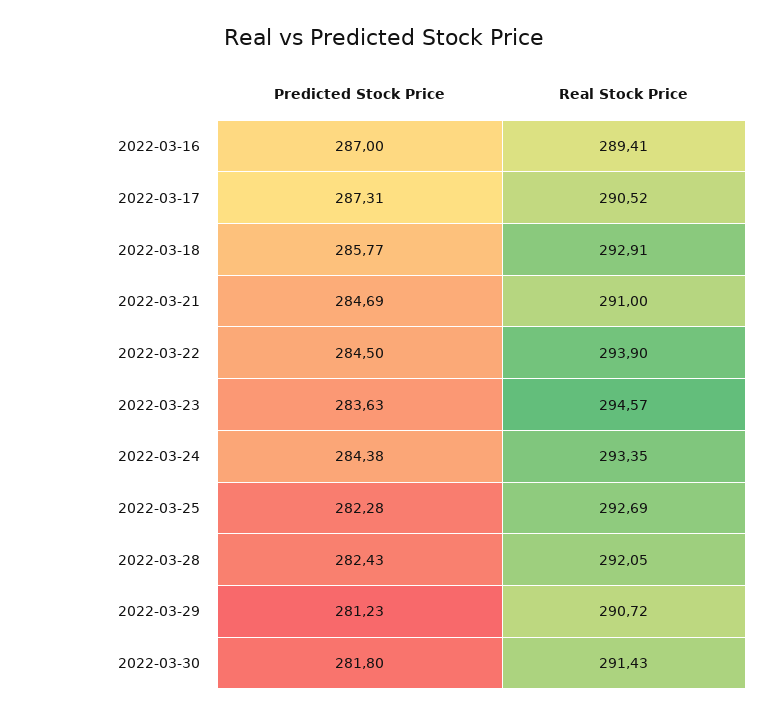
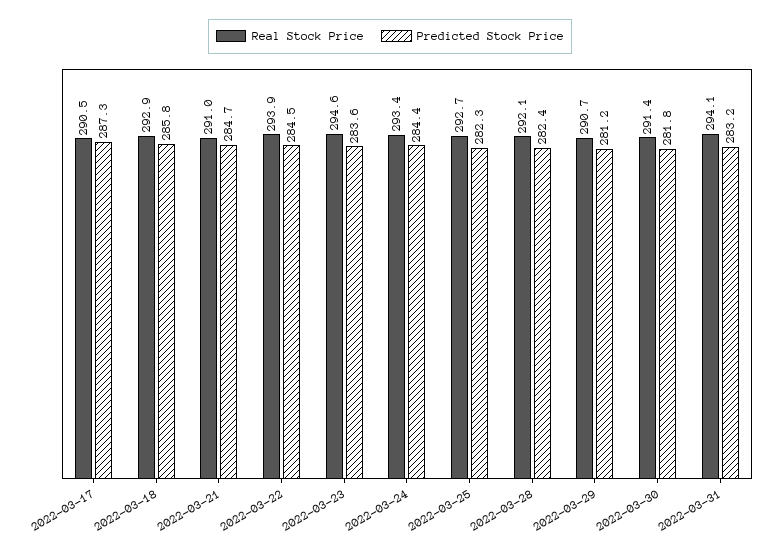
Predicted Stock Price, 2022-03-16: 287 -> none
Real Stock Price, 2022-03-16: 289.41 -> none
Real Stock Price, 2022-03-31: none -> 294.1
Predicted Stock Price, 2022-03-31: none -> 283.2

